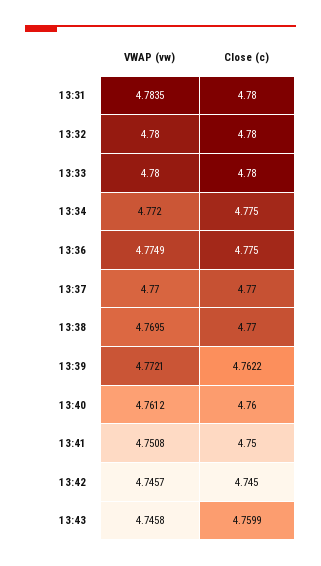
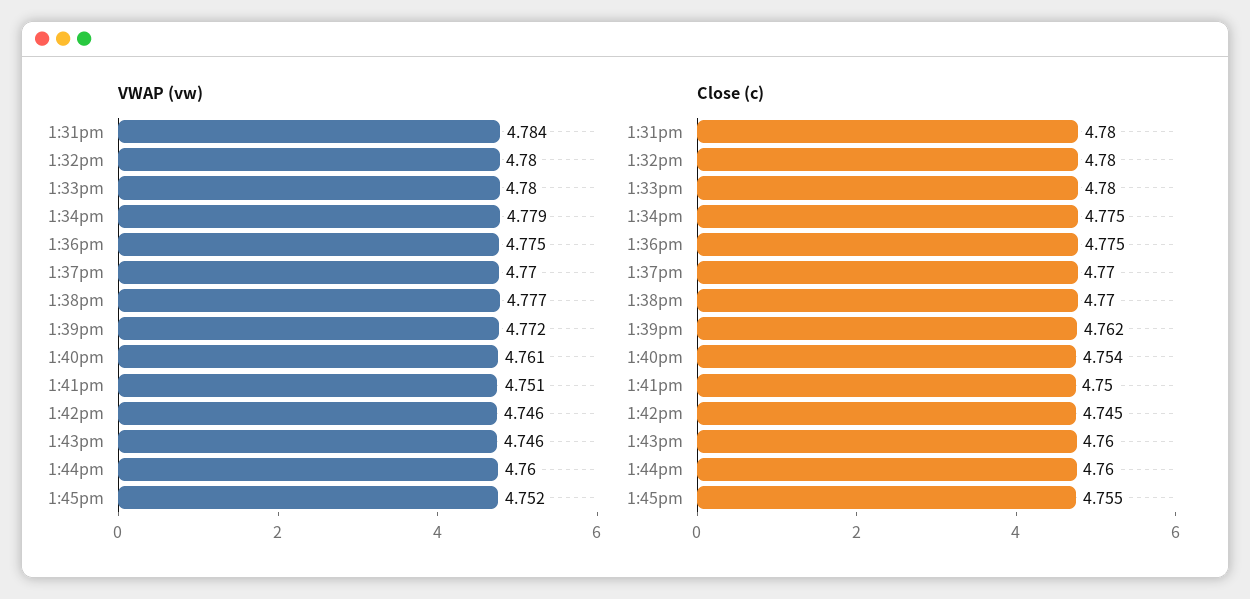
VWAP (vw), 13:34: 4.772 -> 4.779
VWAP (vw), 13:38: 4.7695 -> 4.777
Close (c), 13:40: 4.76 -> 4.754
VWAP (vw), 1:44pm: none -> 4.76
VWAP (vw), 1:45pm: none -> 4.752
Close (c), 1:44pm: none -> 4.76
Close (c), 1:45pm: none -> 4.755

